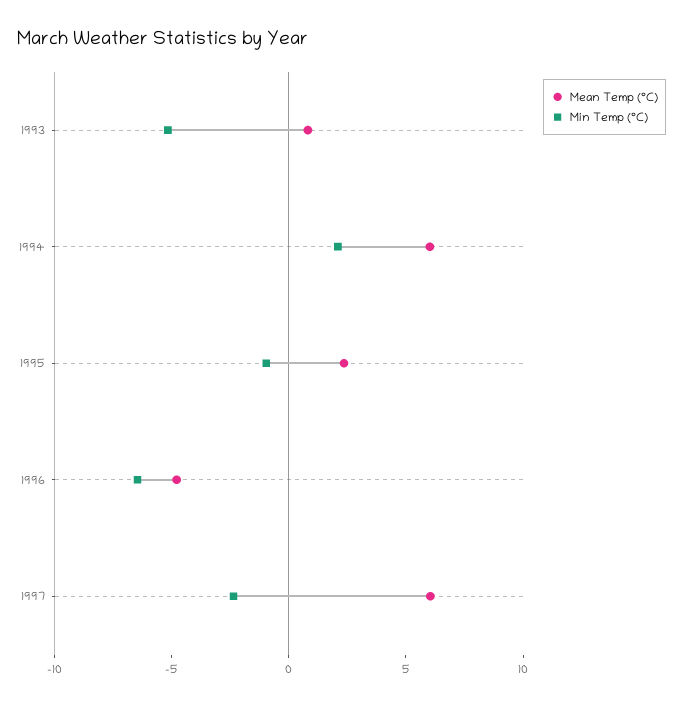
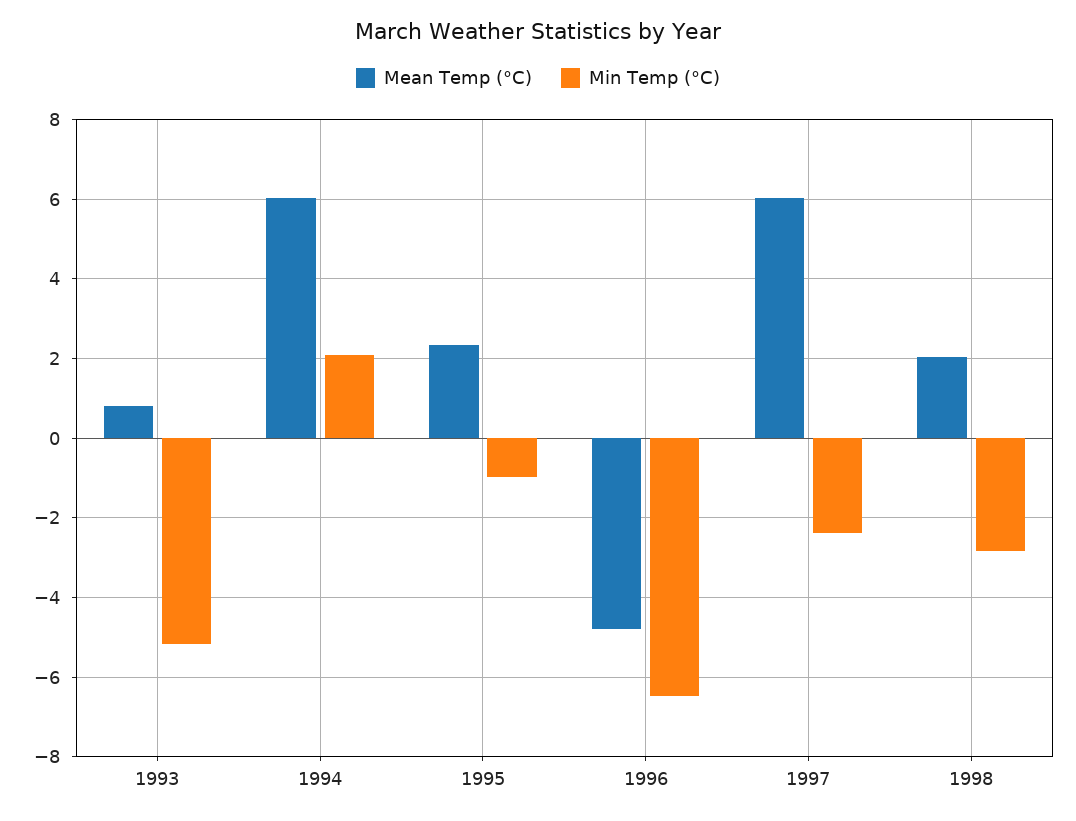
Mean Temp (°C), 1998: none -> 2
Min Temp (°C), 1998: none -> -2.8

